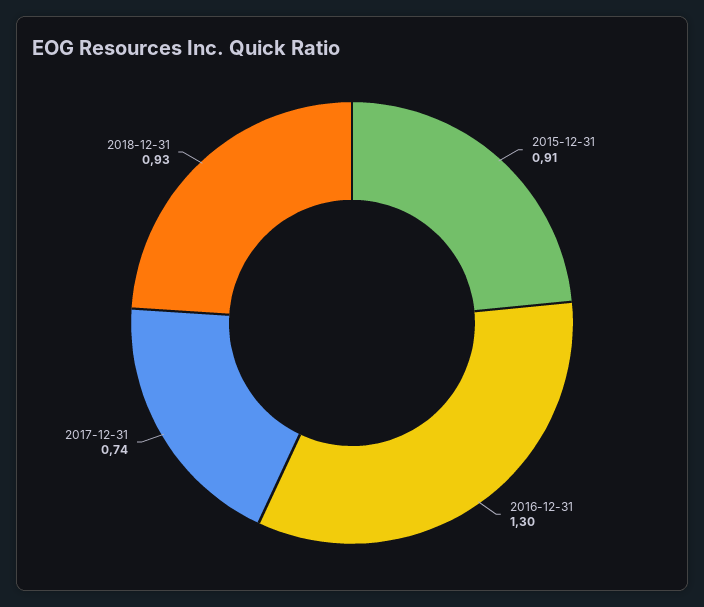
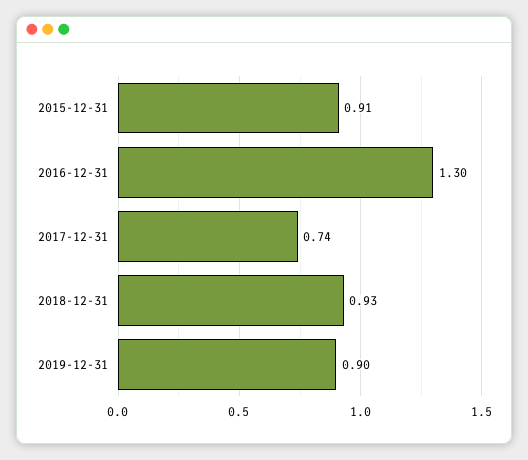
2019-12-31: none -> 0.9

